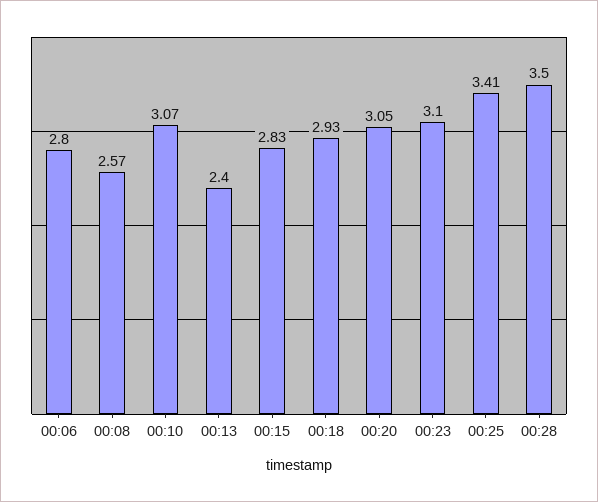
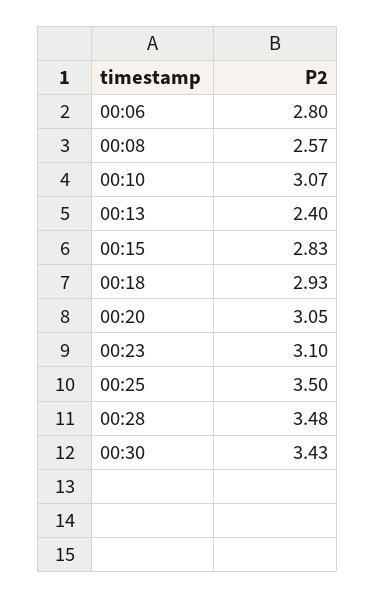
00:25: 3.41 -> 3.5
00:28: 3.5 -> 3.48
00:30: none -> 3.43

